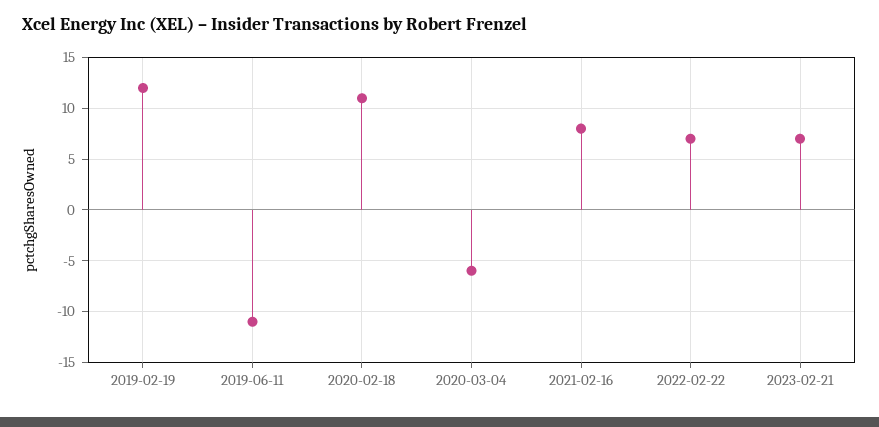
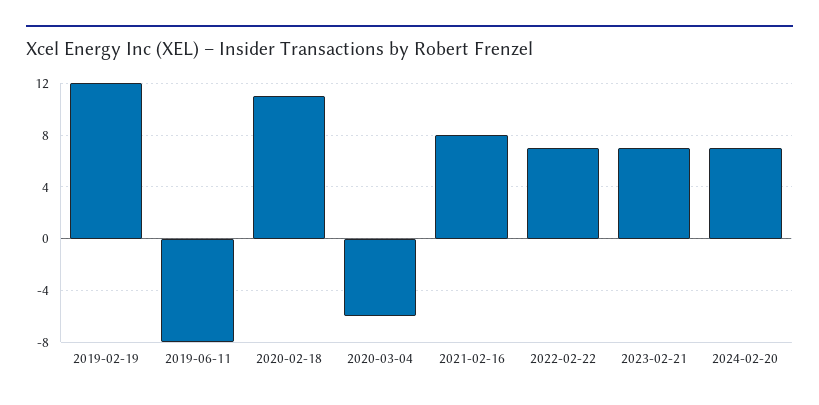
2019-06-11: -11 -> -8
2024-02-20: none -> 7

